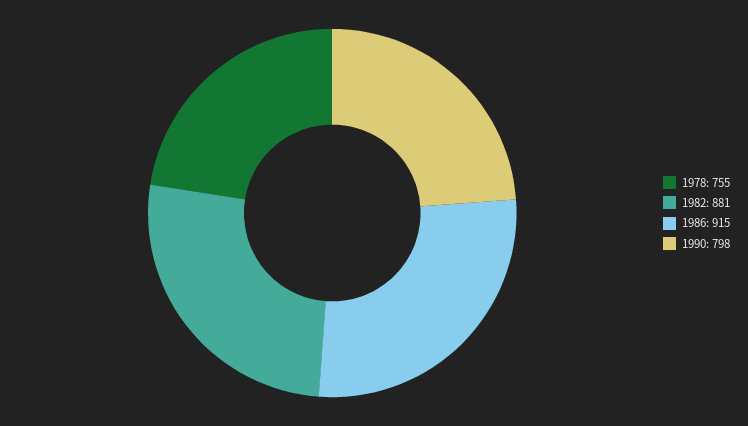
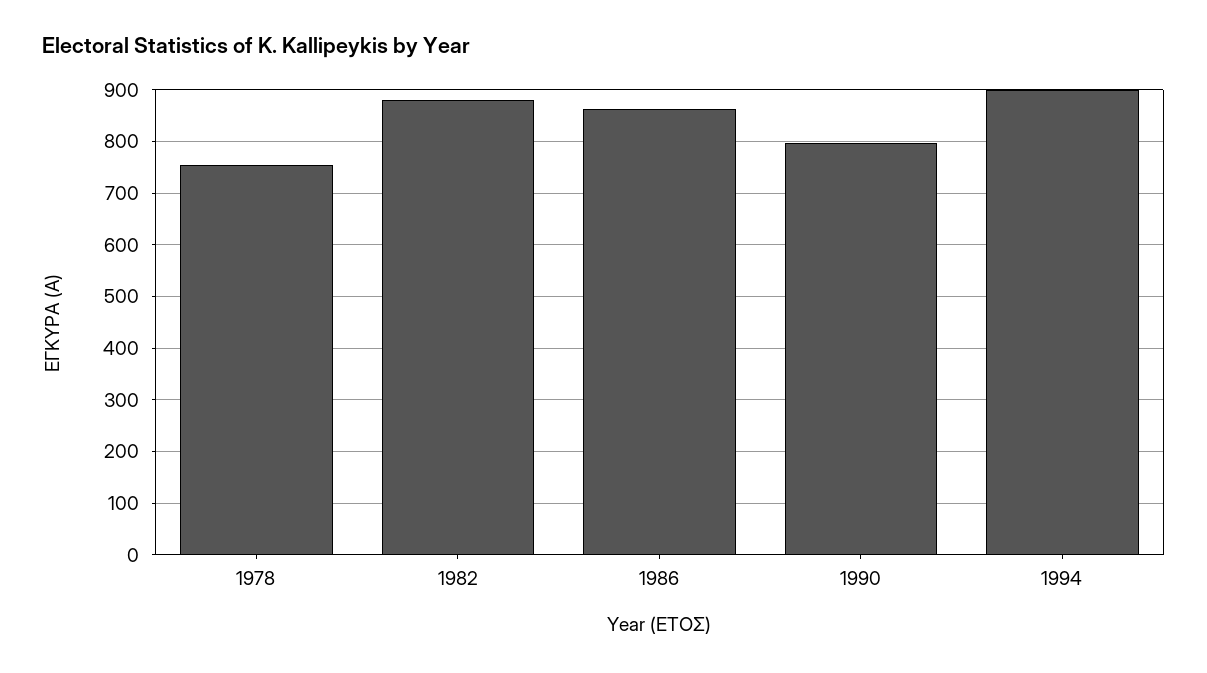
1986: 915 -> 860
1994: none -> 900

